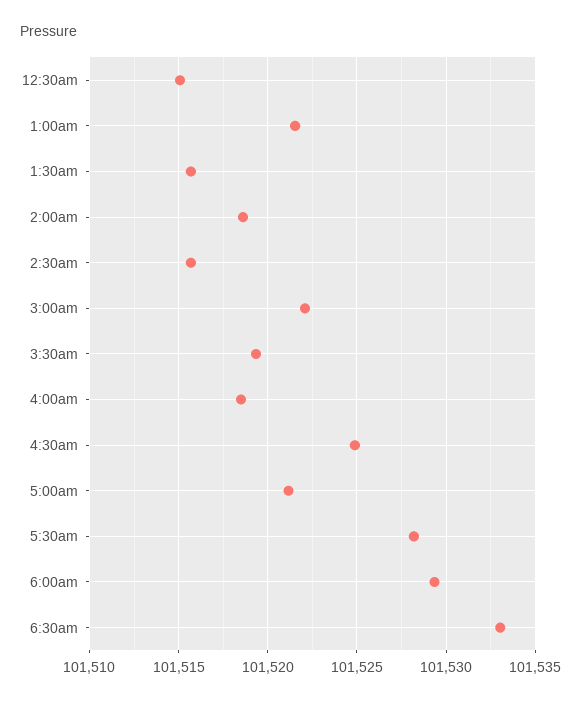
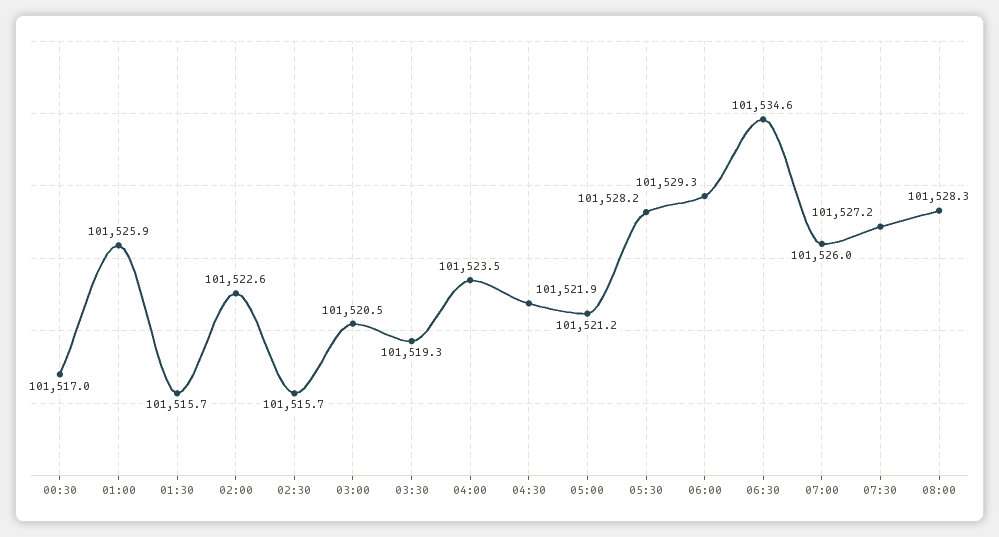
12:30am: 101515 -> 101517
1:00am: 101521.5 -> 101525.9
2:00am: 101518.5 -> 101522.6
3:00am: 101522 -> 101520.5
4:00am: 101518.5 -> 101523.5
4:30am: 101525 -> 101521.9
6:30am: 101533 -> 101534.6
07:00: none -> 101526
07:30: none -> 101527.2
08:00: none -> 101528.3

